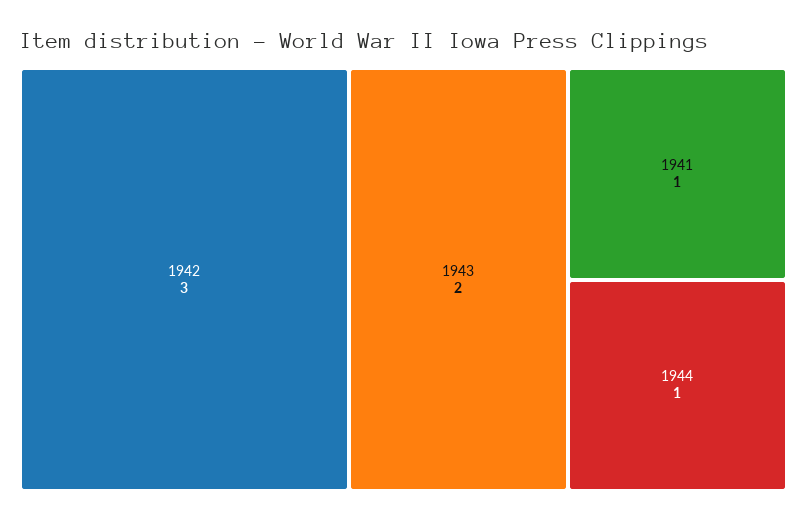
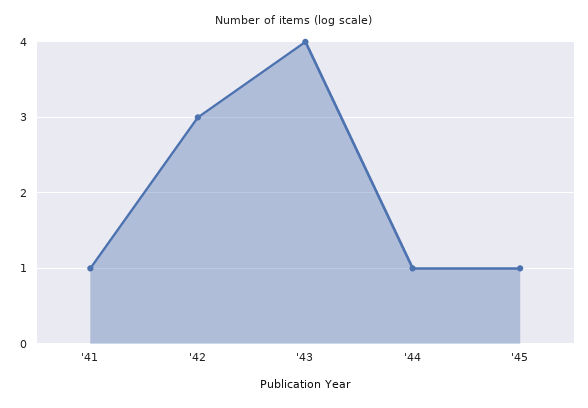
1943: 2 -> 4
'45: none -> 1

